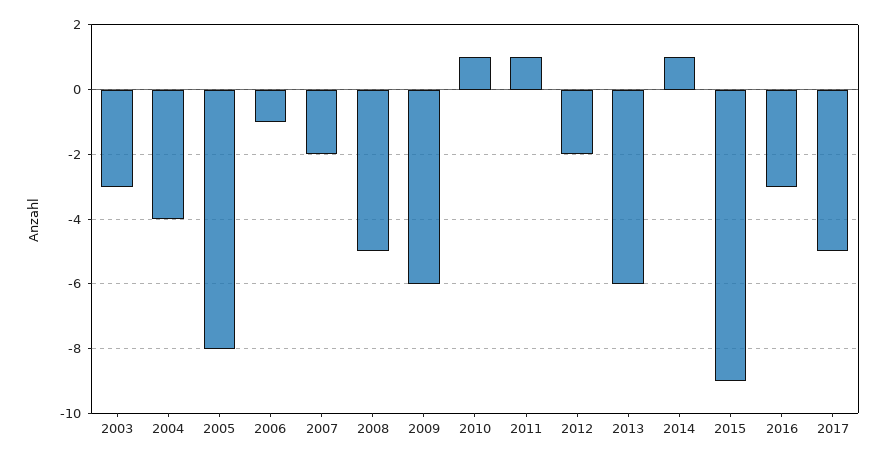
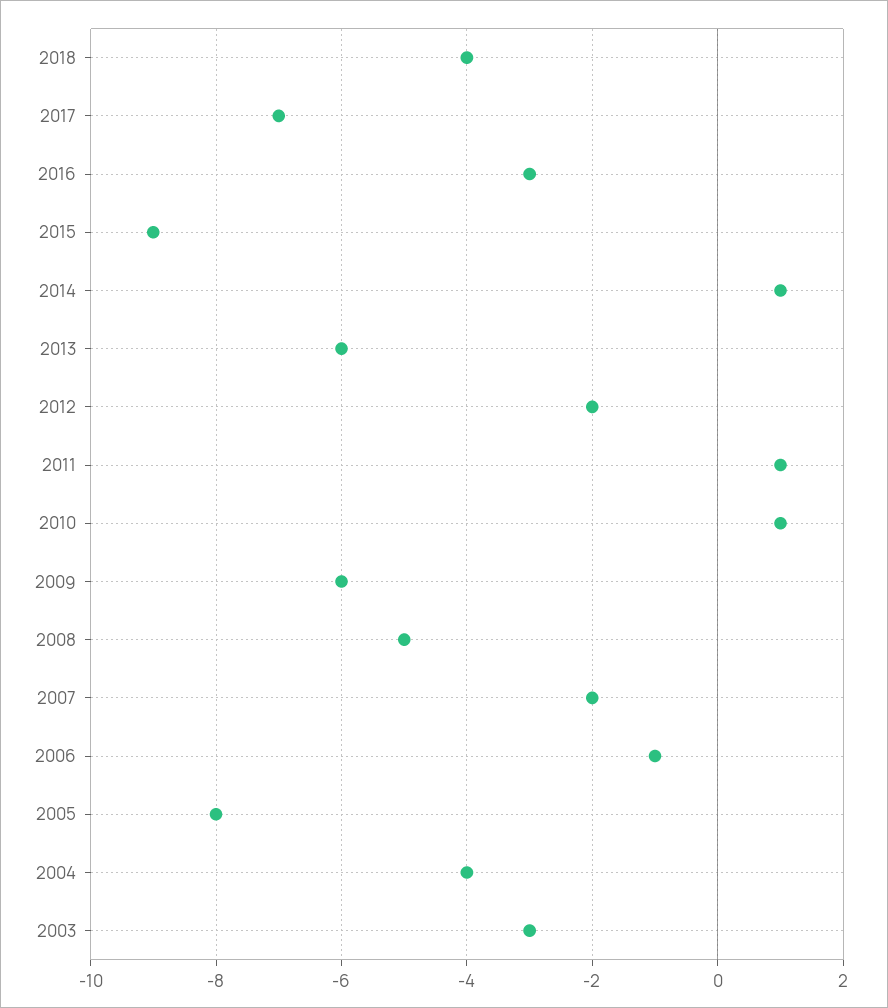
2017: -5 -> -7
2018: none -> -4

